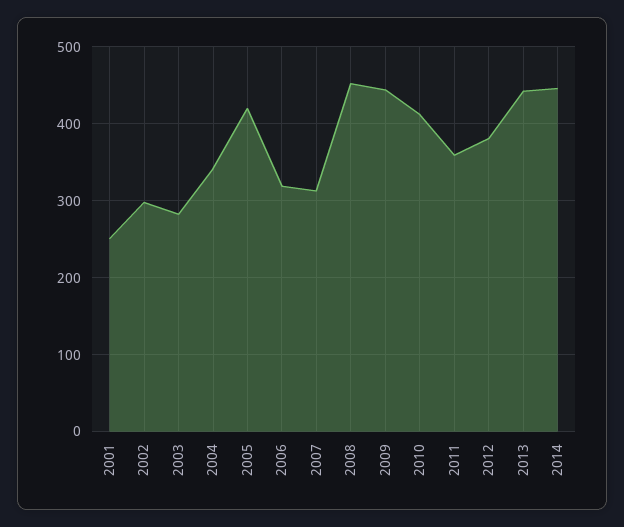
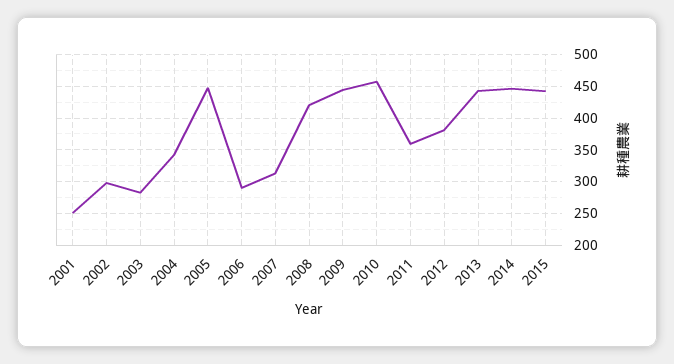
2005: 420 -> 450
2006: 320 -> 290
2008: 450 -> 420
2010: 410 -> 460
2015: none -> 440

